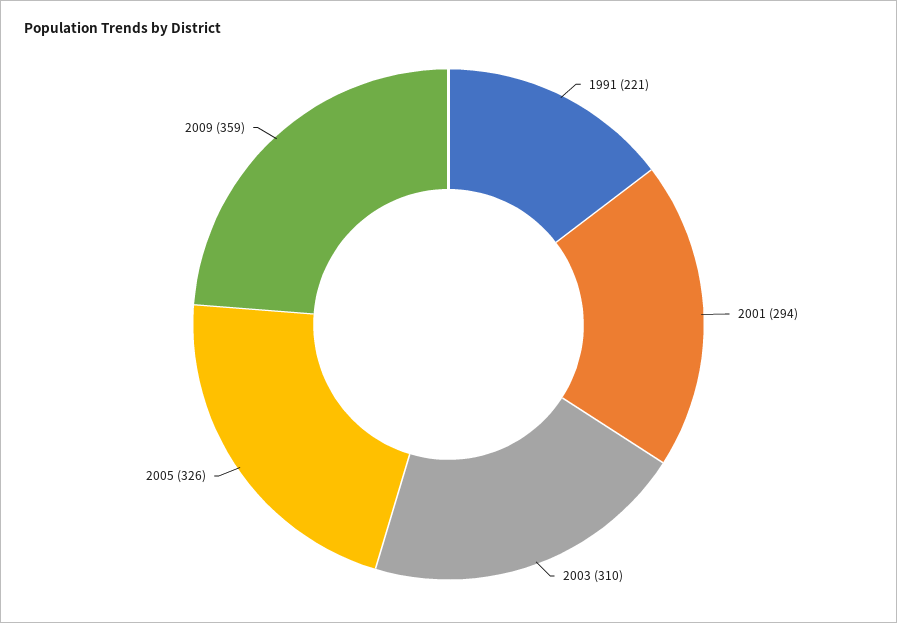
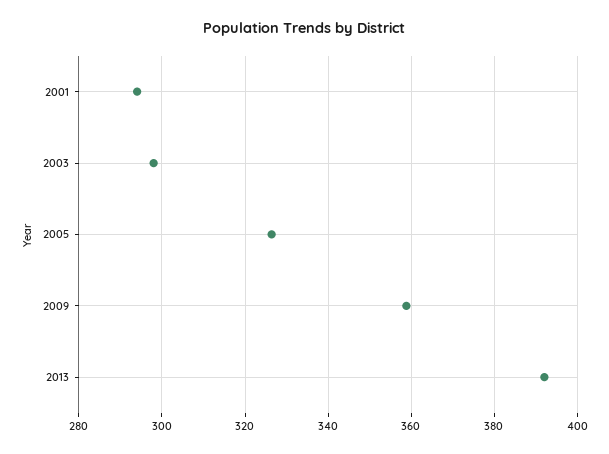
1991: 221 -> none
2003: 310 -> 298
2013: none -> 392

